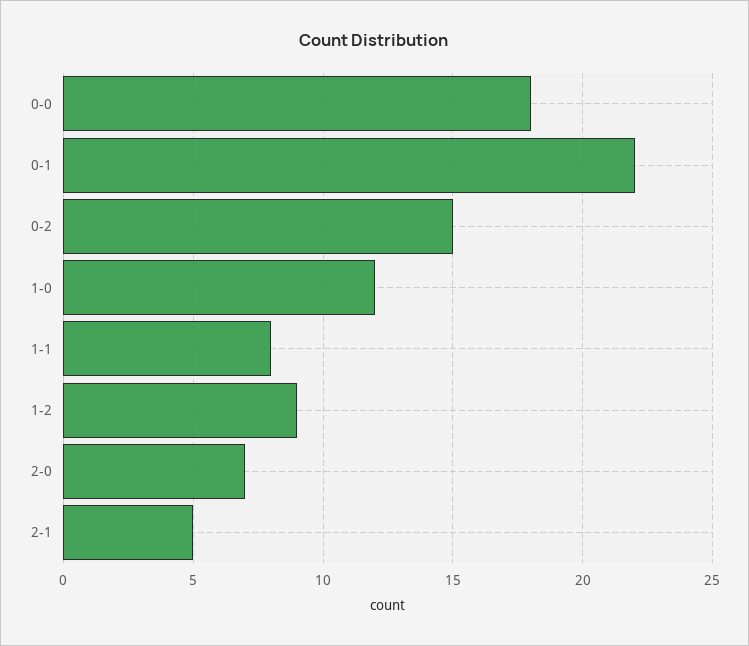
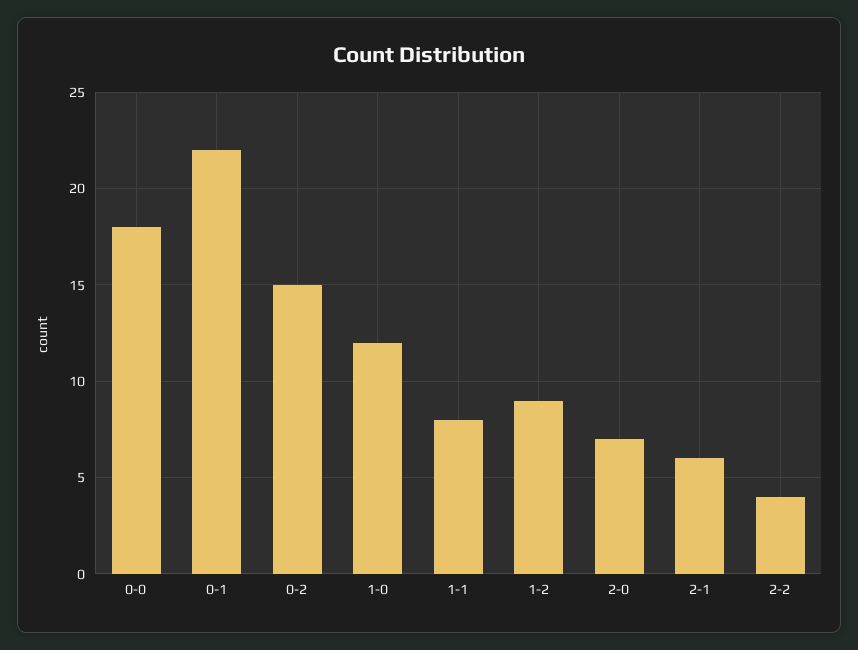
2-1: 5 -> 6
2-2: none -> 4

